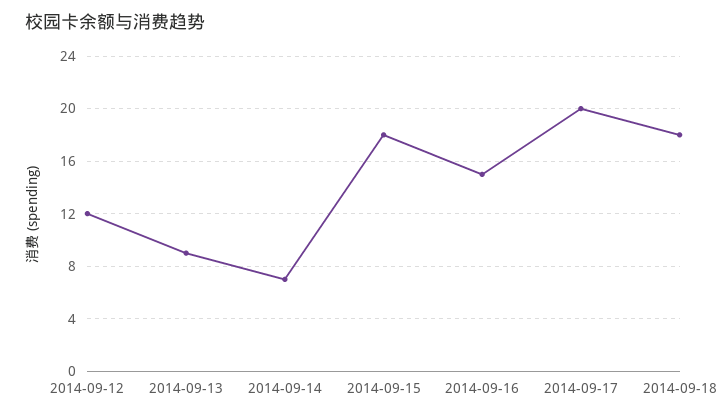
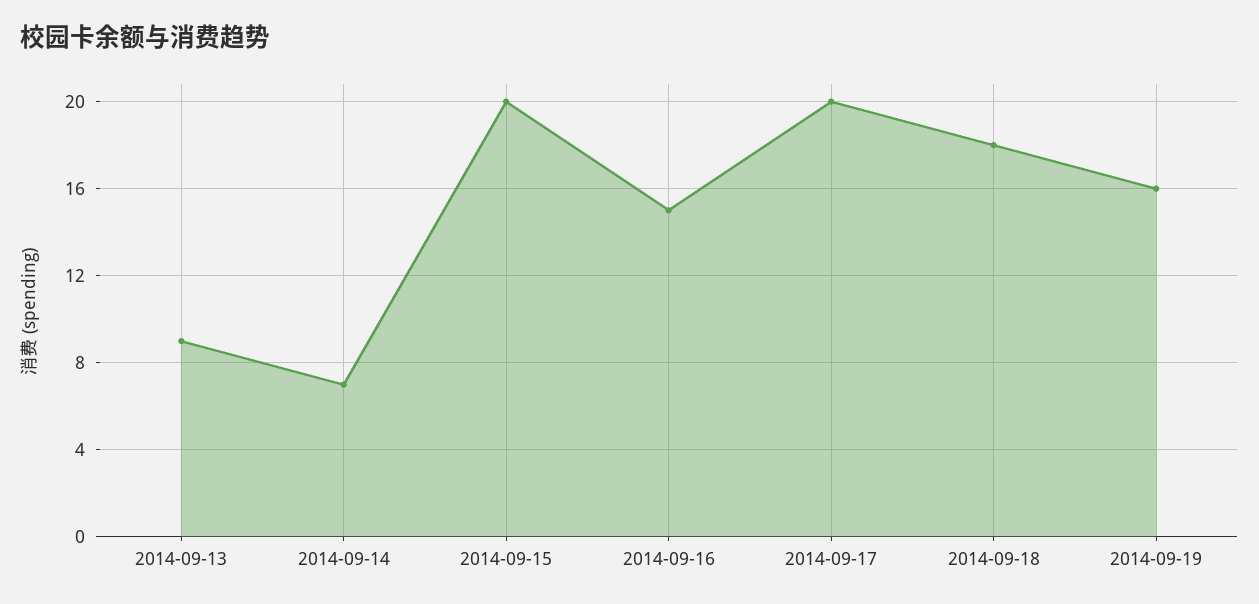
2014-09-12: 12 -> none
2014-09-15: 18 -> 20
2014-09-19: none -> 16

